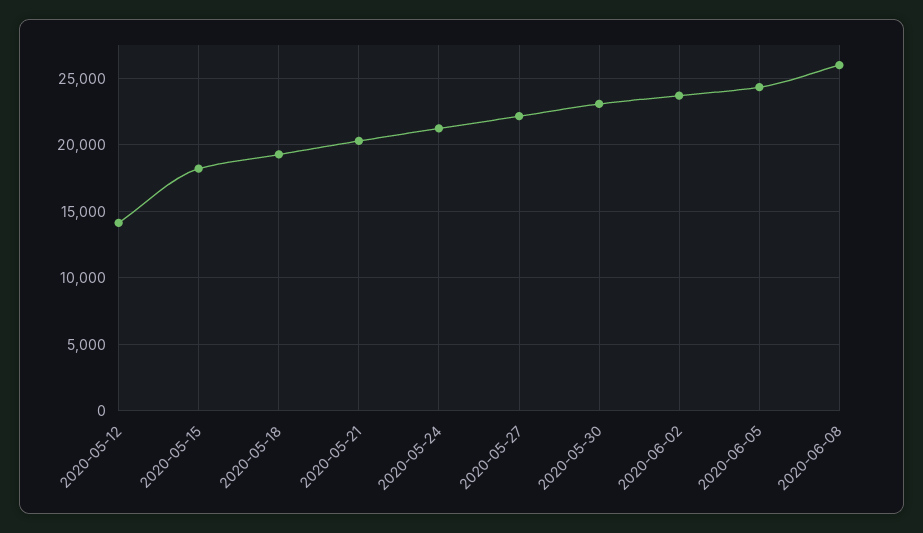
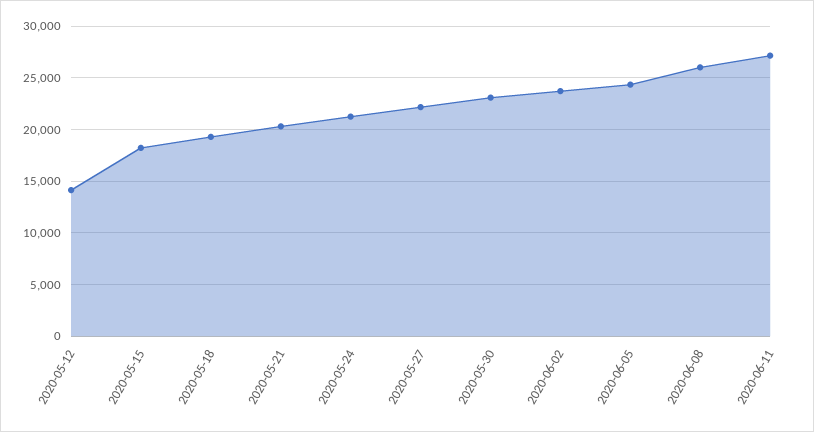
2020-06-11: none -> 27000

